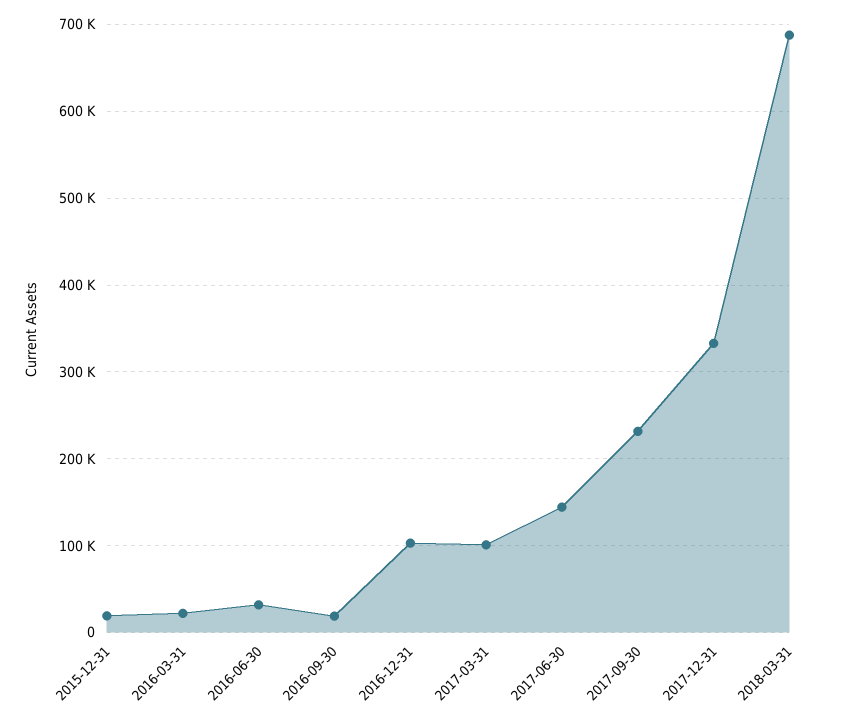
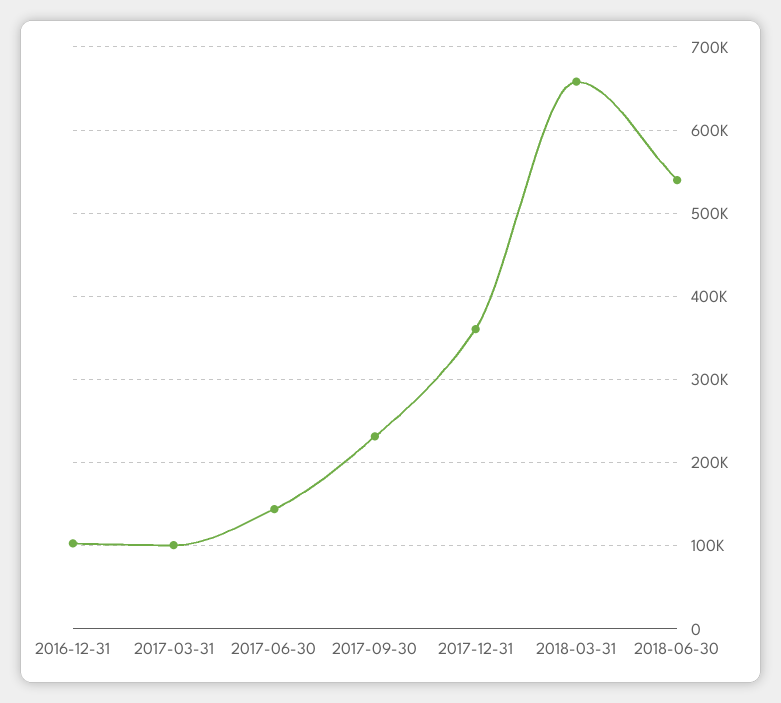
2015-12-31: 20000 -> none
2016-03-31: 20000 -> none
2016-06-30: 30000 -> none
2016-09-30: 20000 -> none
2017-12-31: 330000 -> 360000
2018-03-31: 690000 -> 660000
2018-06-30: none -> 540000

